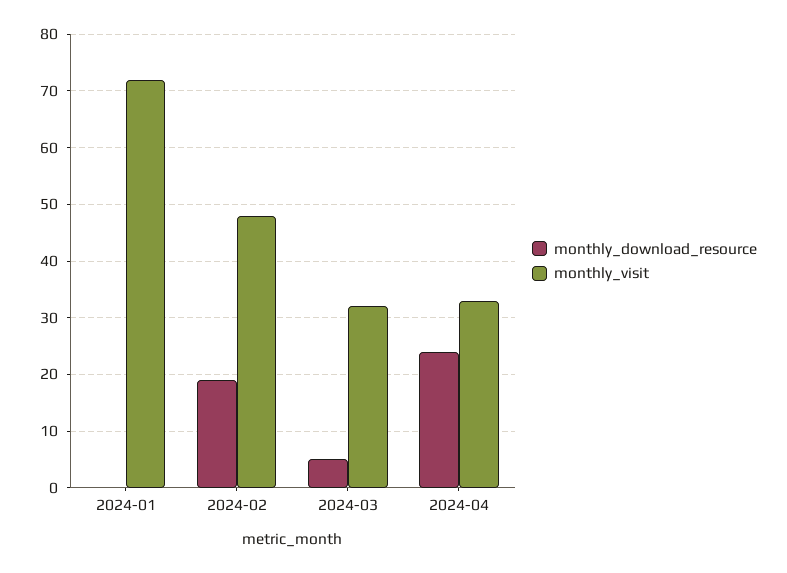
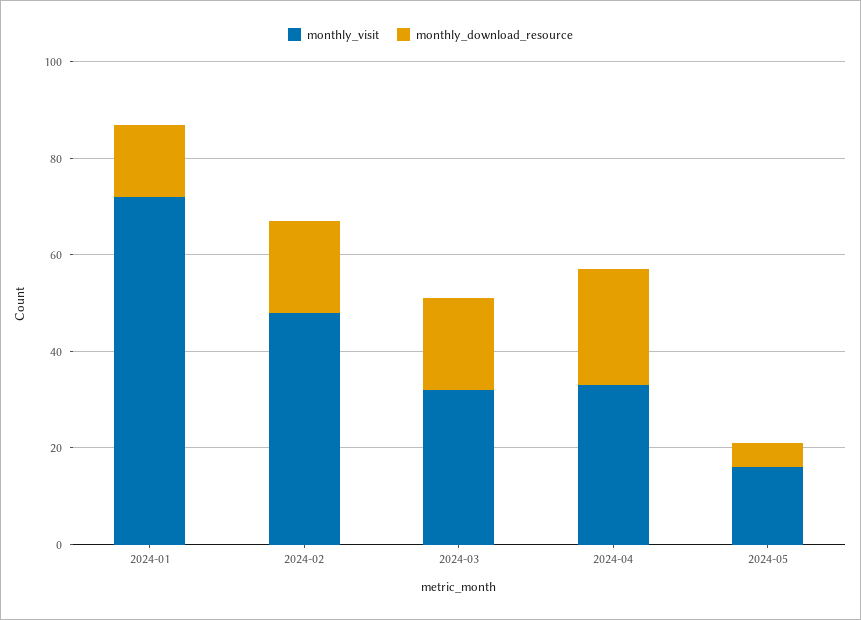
monthly_download_resource, 2024-01: 0 -> 15
monthly_download_resource, 2024-03: 5 -> 20
monthly_visit, 2024-05: none -> 15
monthly_download_resource, 2024-05: none -> 5

